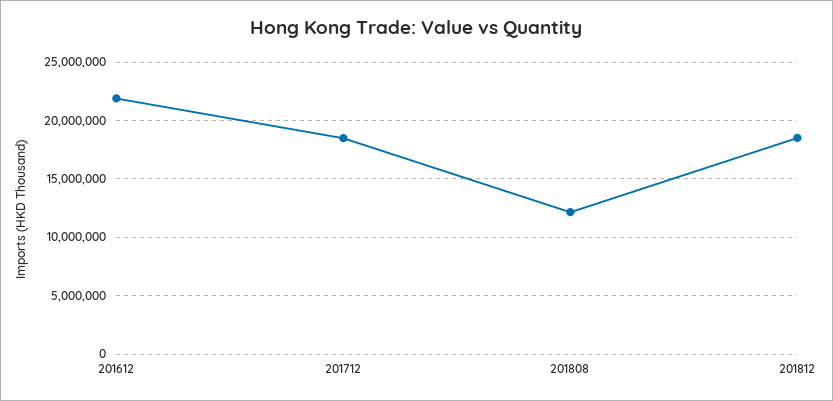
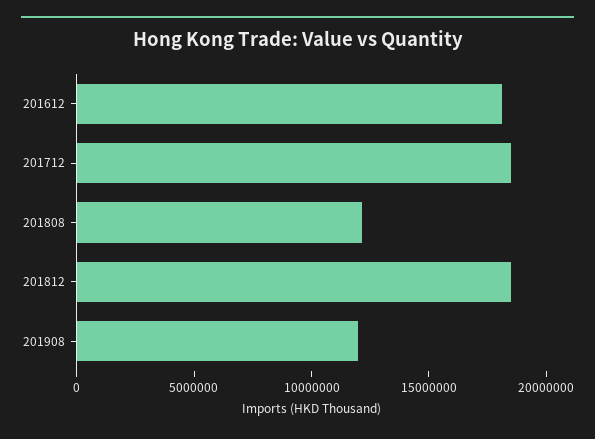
201612: 22000000 -> 18000000
201908: none -> 12000000

